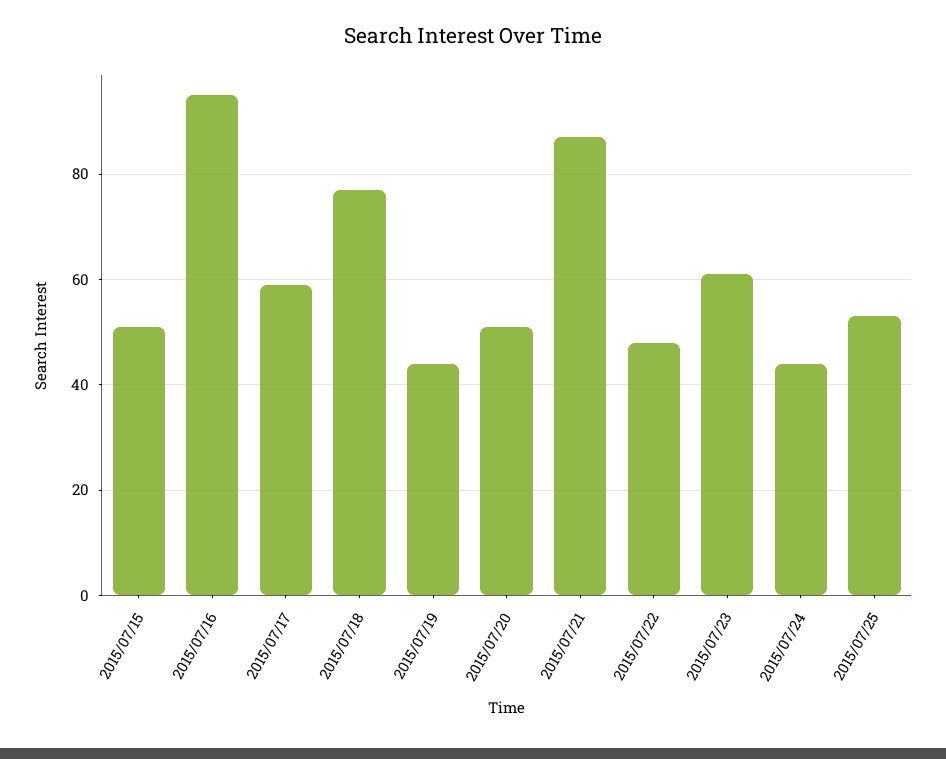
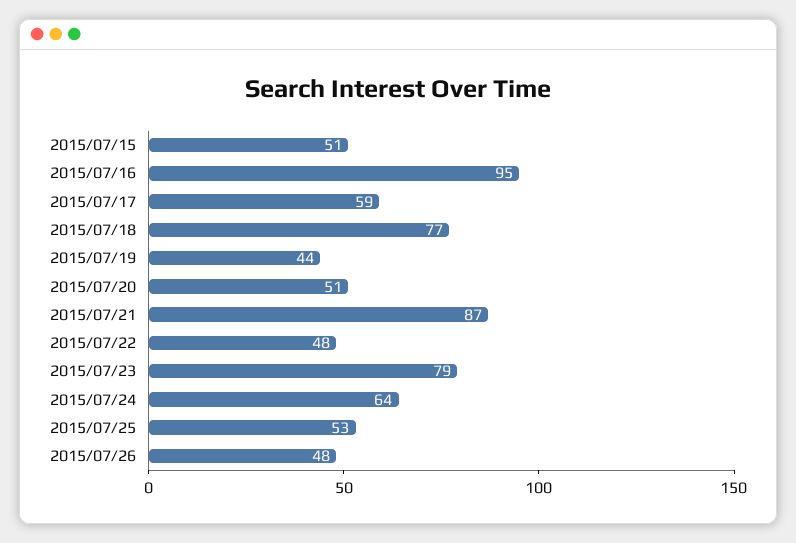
2015/07/23: 60 -> 79
2015/07/24: 45 -> 64
2015/07/26: none -> 48

